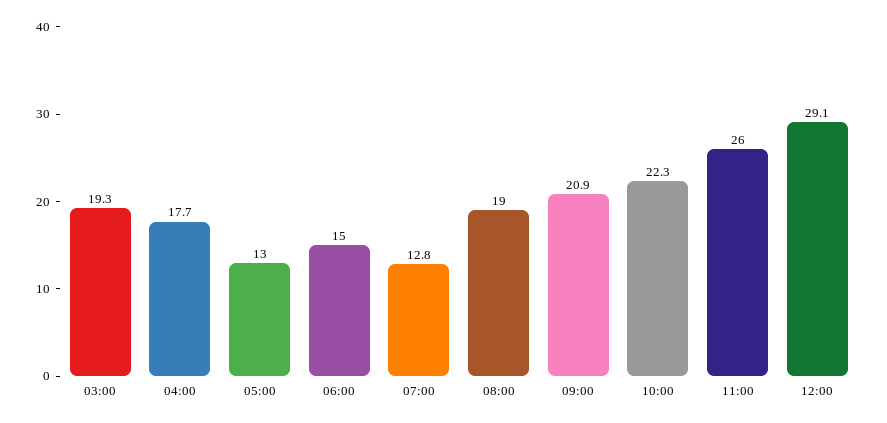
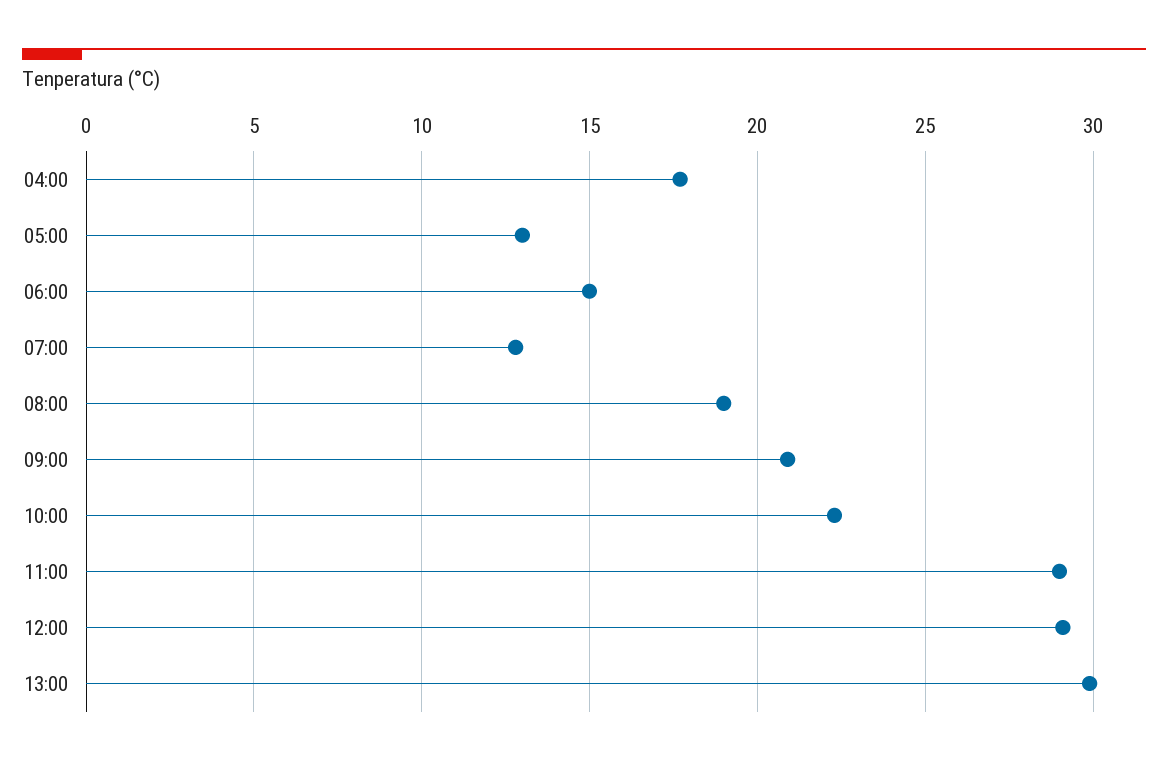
03:00: 19.3 -> none
11:00: 26 -> 29
13:00: none -> 30

